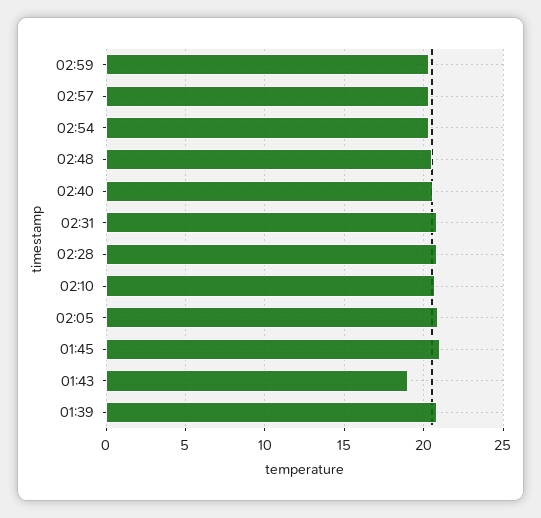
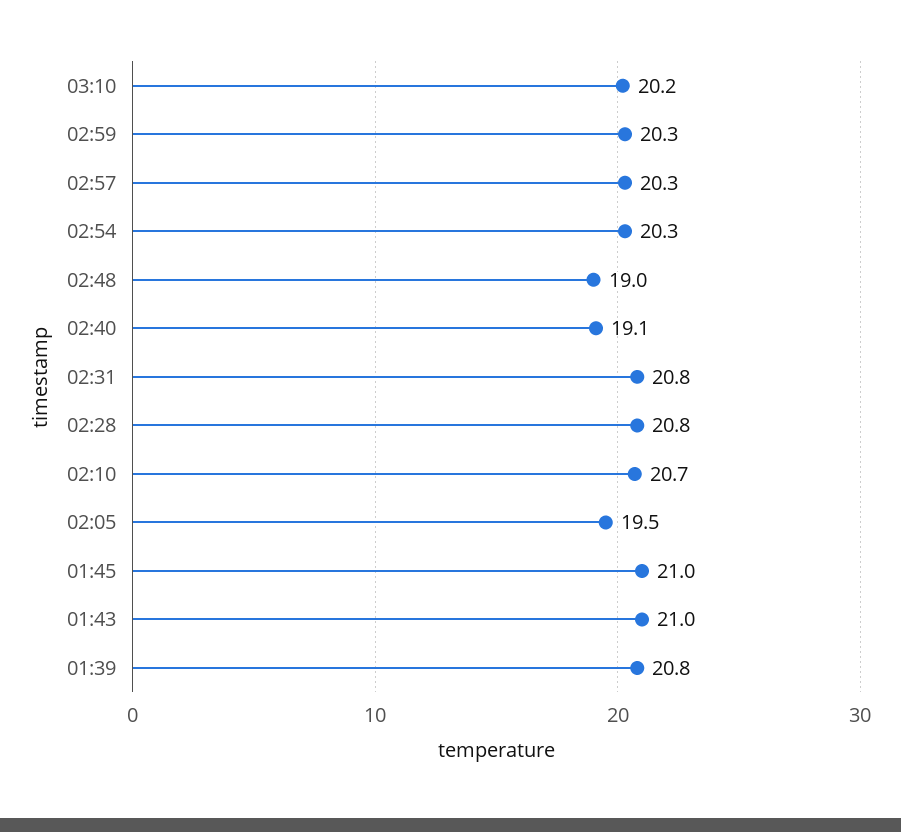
02:48: 20.5 -> 19
02:40: 20.5 -> 19.1
02:05: 21 -> 19.5
01:43: 19 -> 21
03:10: none -> 20.2

